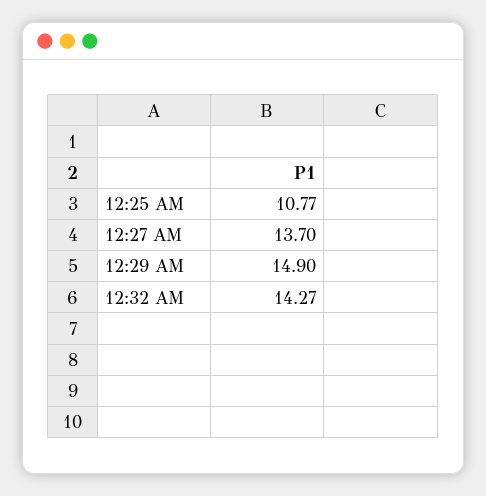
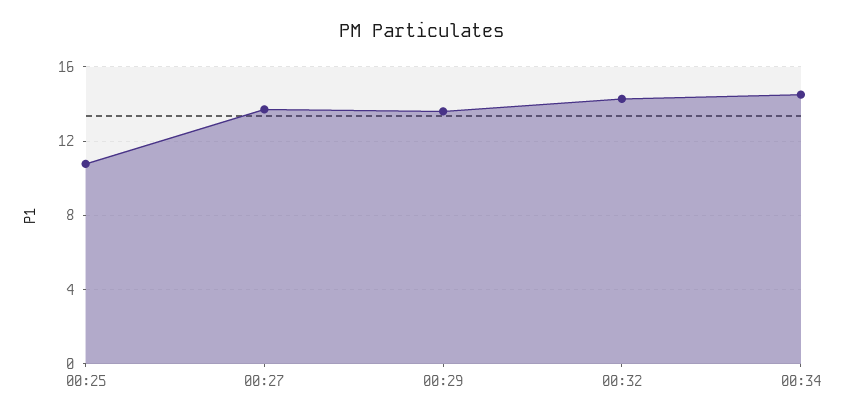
12:29 AM: 14.9 -> 13.5
00:34: none -> 14.5

